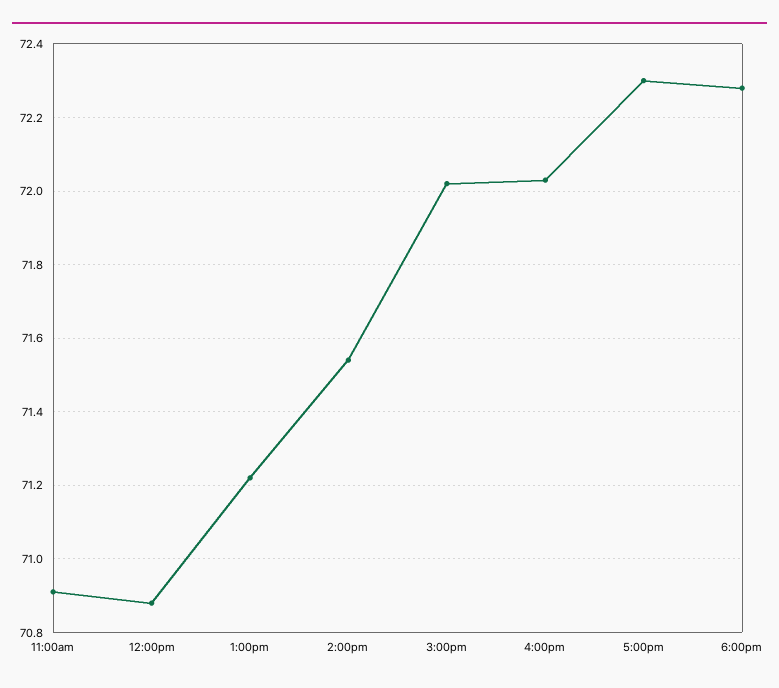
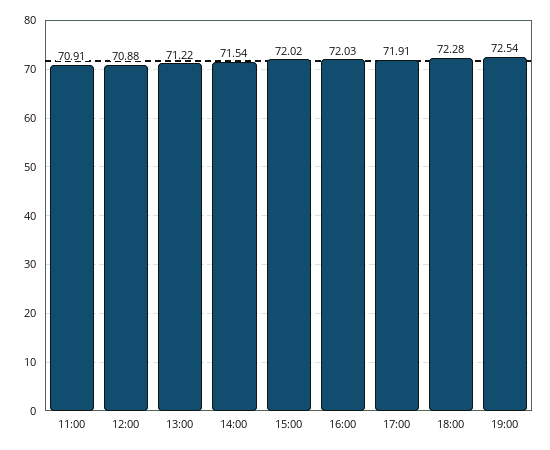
5:00pm: 72.3 -> 71.91
19:00: none -> 72.54

